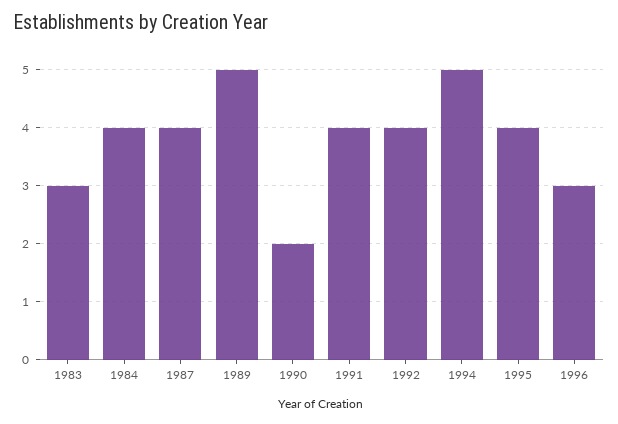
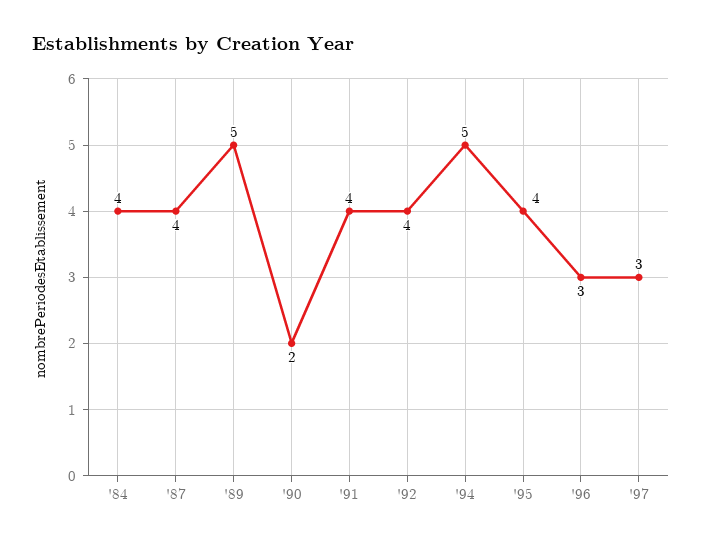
1983: 3 -> none
'97: none -> 3

